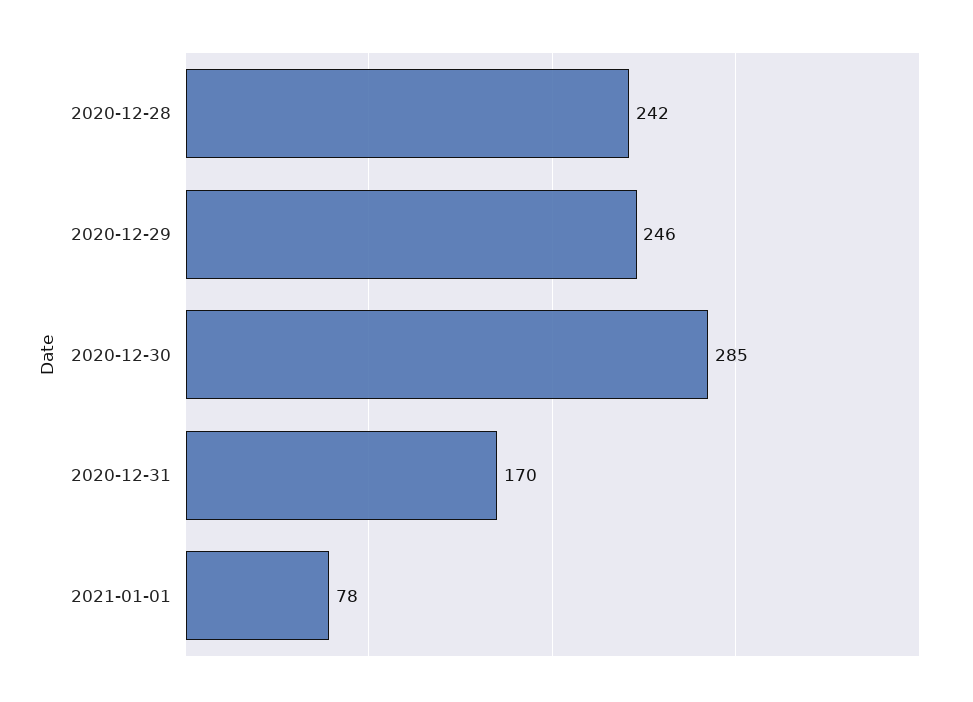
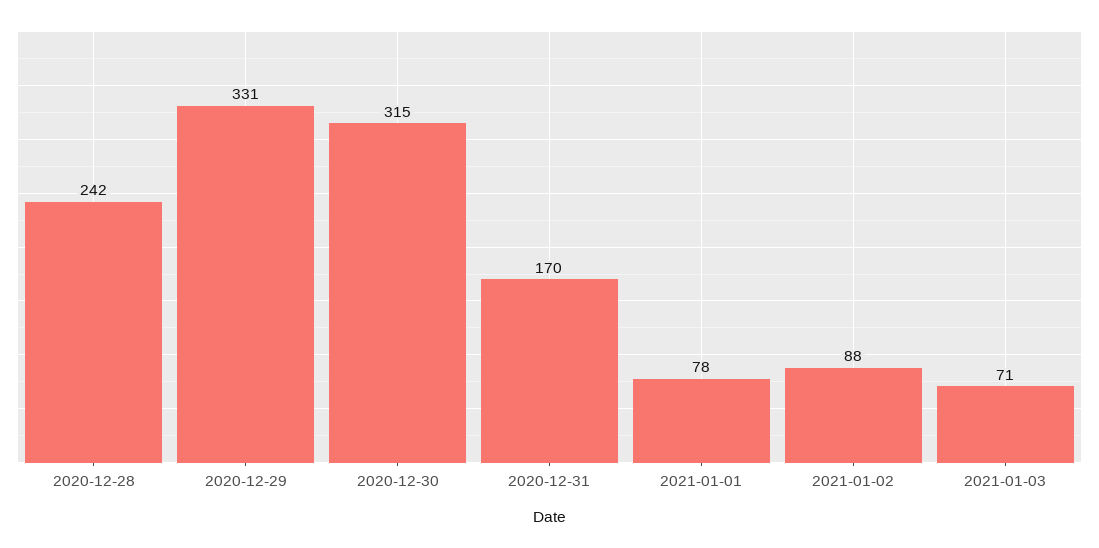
2020-12-29: 246 -> 331
2020-12-30: 285 -> 315
2021-01-02: none -> 88
2021-01-03: none -> 71

